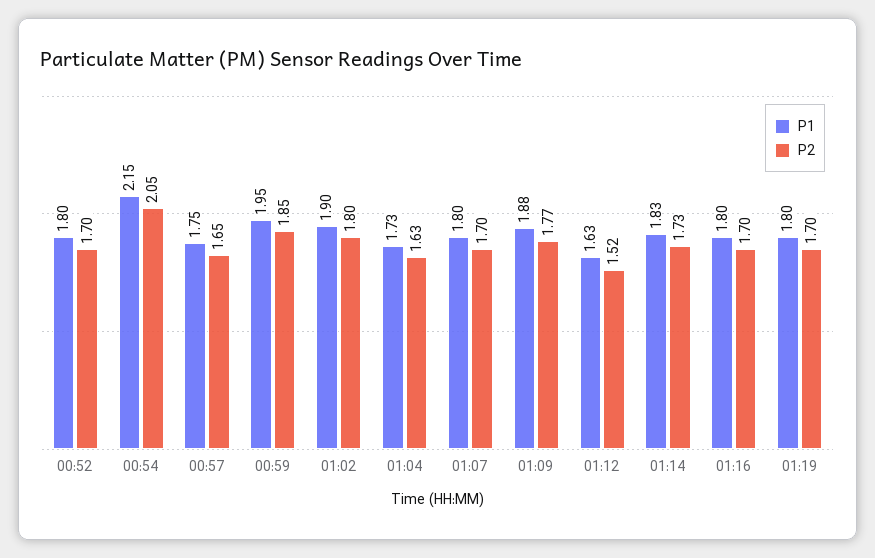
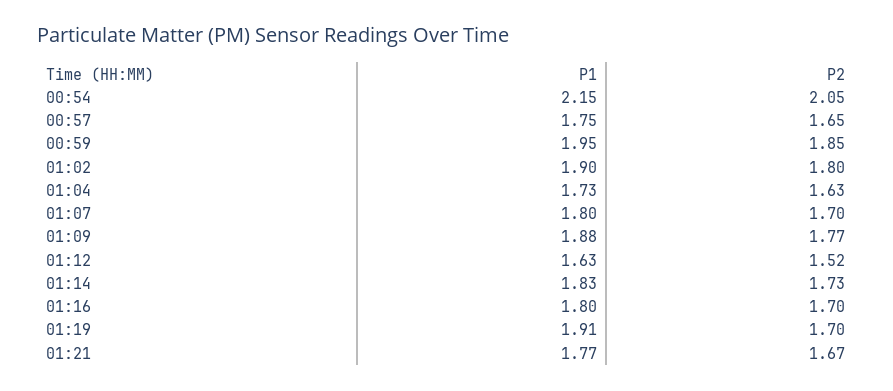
P1, 00:52: 1.8 -> none
P2, 00:52: 1.7 -> none
P1, 01:19: 1.8 -> 1.91
P1, 01:21: none -> 1.77
P2, 01:21: none -> 1.67

